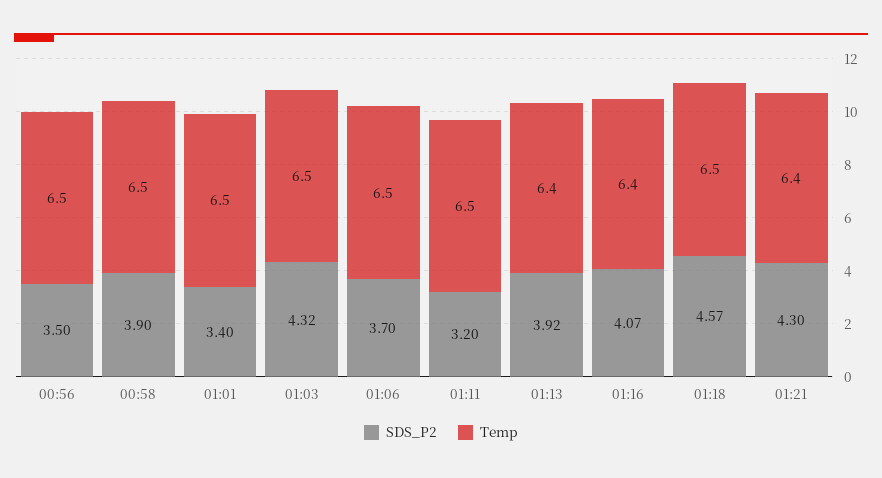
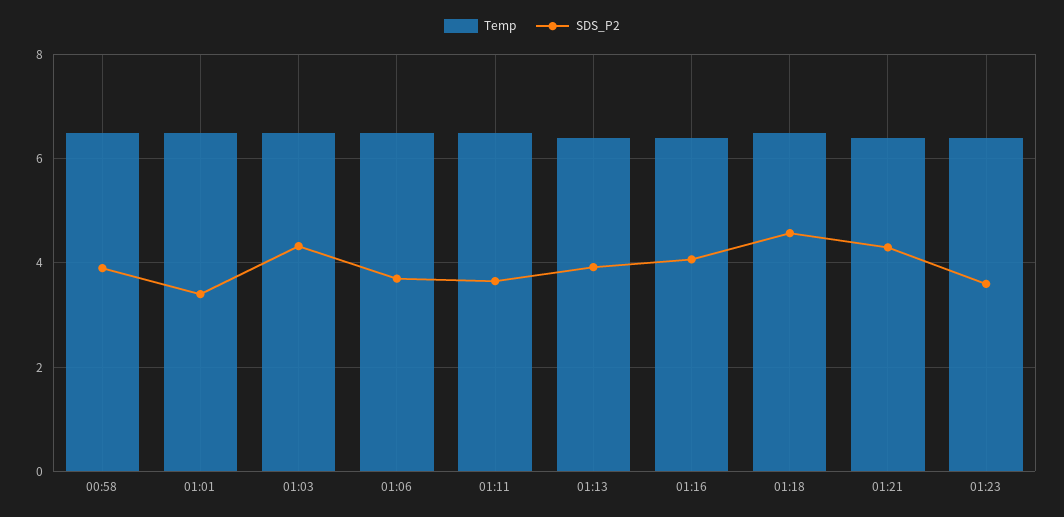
SDS_P2, 00:56: 3.5 -> none
Temp, 00:56: 6.5 -> none
SDS_P2, 01:11: 3.2 -> 3.6
Temp, 01:23: none -> 6.4
SDS_P2, 01:23: none -> 3.6

